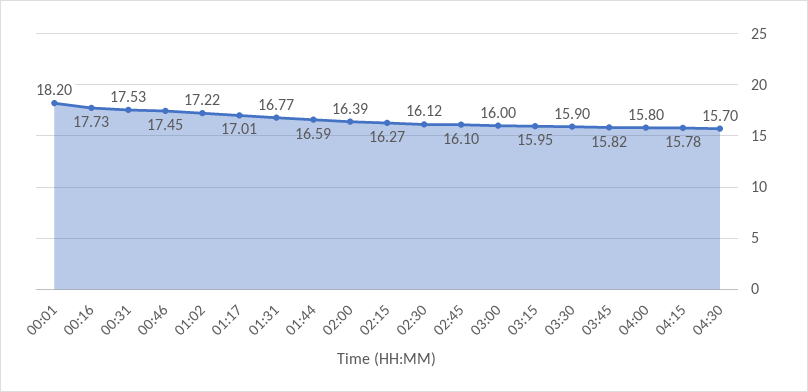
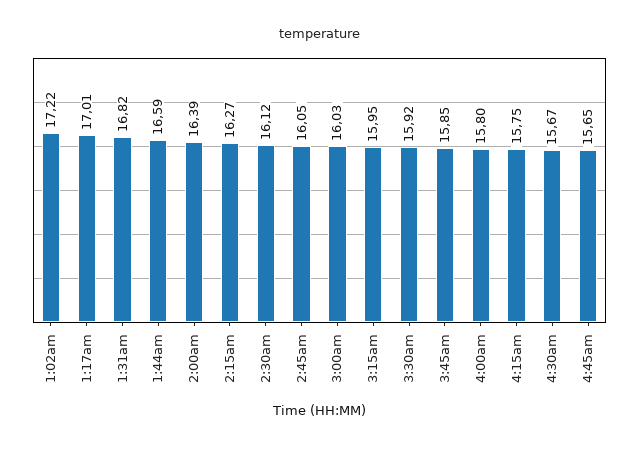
00:01: 18.2 -> none
00:16: 17.73 -> none
00:31: 17.53 -> none
00:46: 17.45 -> none
01:31: 16.77 -> 16.82
02:45: 16.1 -> 16.05
03:00: 16 -> 16.03
03:30: 15.9 -> 15.92
03:45: 15.82 -> 15.85
04:15: 15.78 -> 15.75
04:30: 15.7 -> 15.67
4:45am: none -> 15.65

